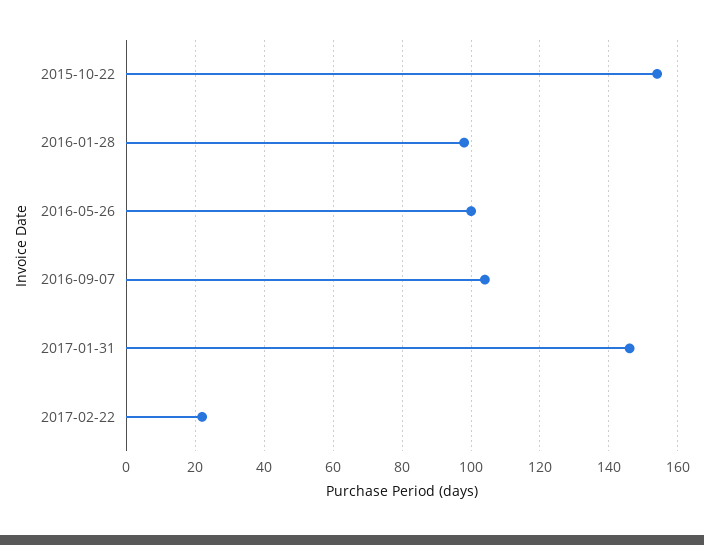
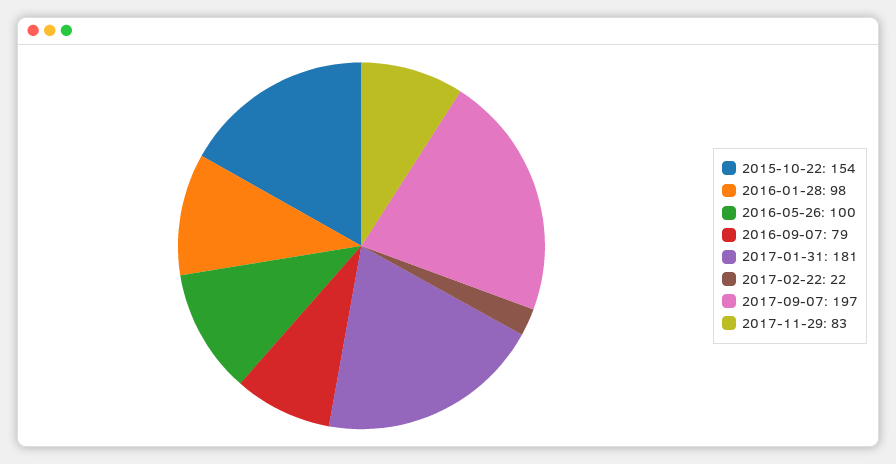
2016-09-07: 105 -> 79
2017-01-31: 145 -> 181
2017-09-07: none -> 197
2017-11-29: none -> 83

